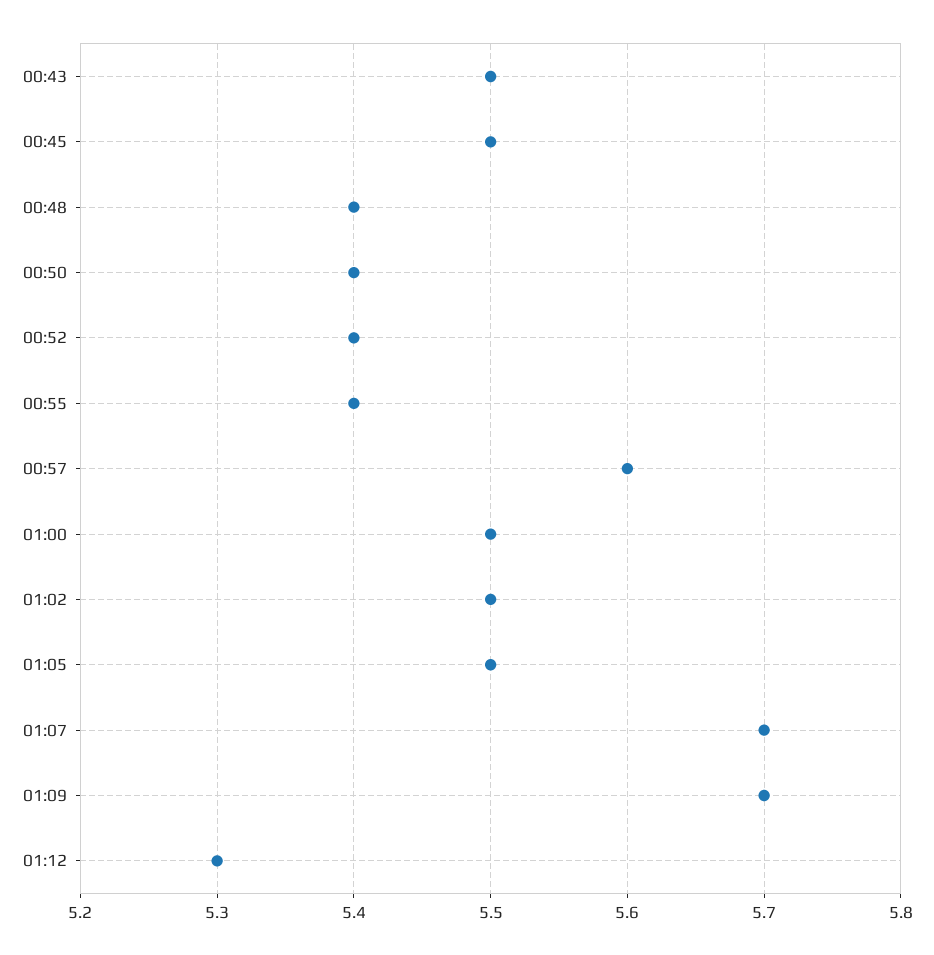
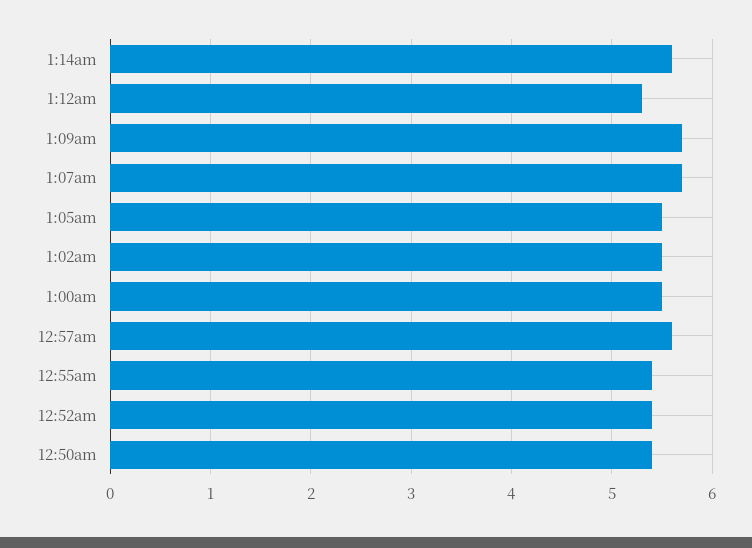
00:43: 5.5 -> none
00:45: 5.5 -> none
00:48: 5.4 -> none
1:14am: none -> 5.6

